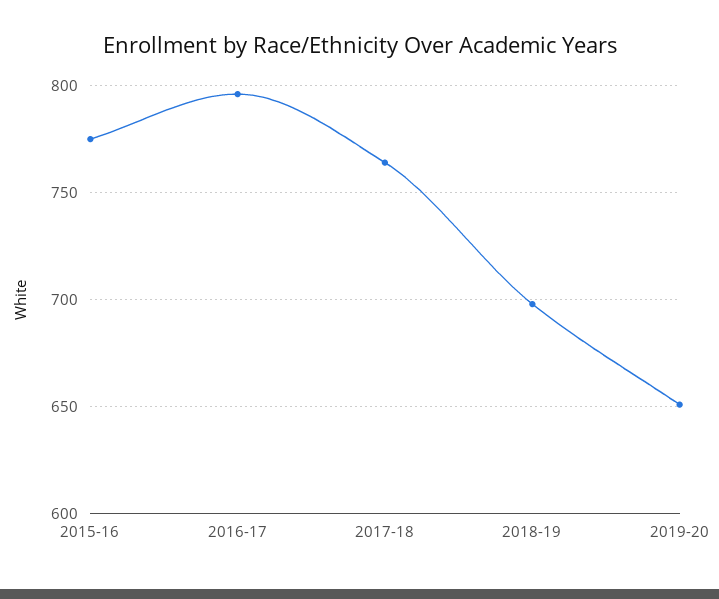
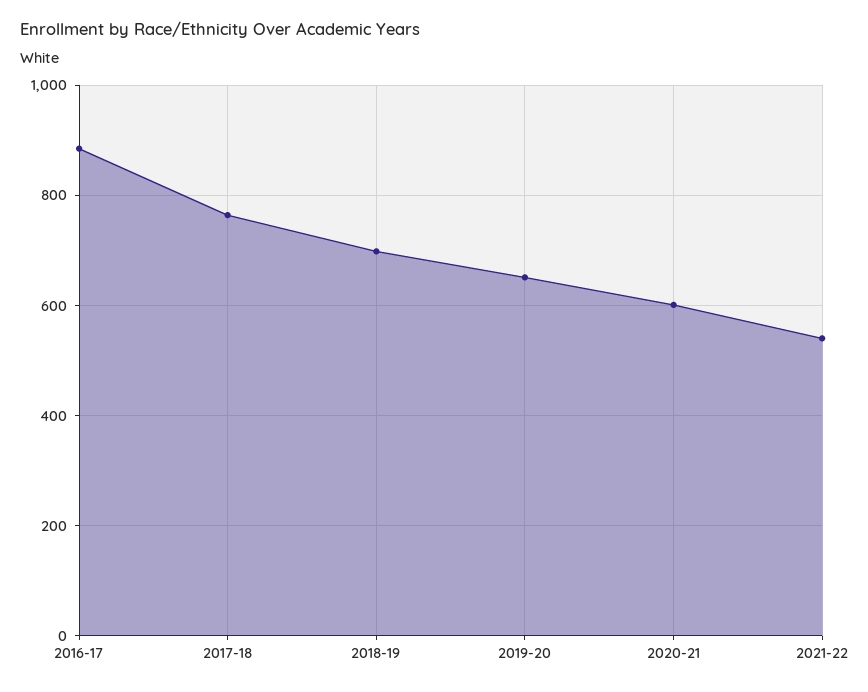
2015-16: 775 -> none
2016-17: 795 -> 880
2020-21: none -> 600
2021-22: none -> 540

